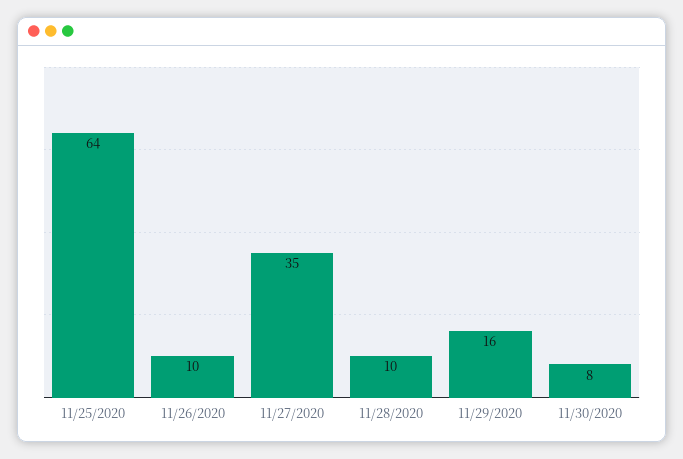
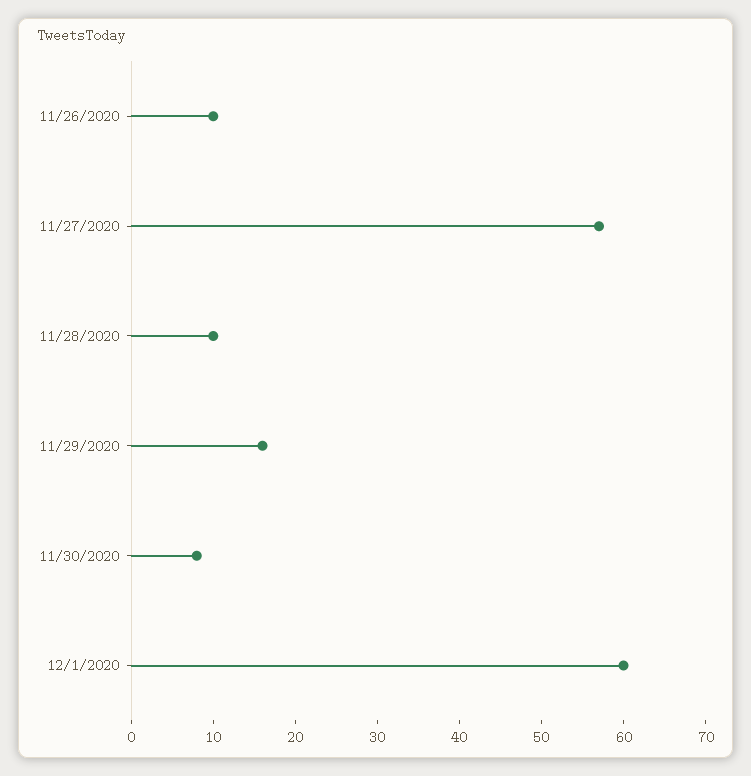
11/25/2020: 64 -> none
11/27/2020: 35 -> 57
12/1/2020: none -> 60

